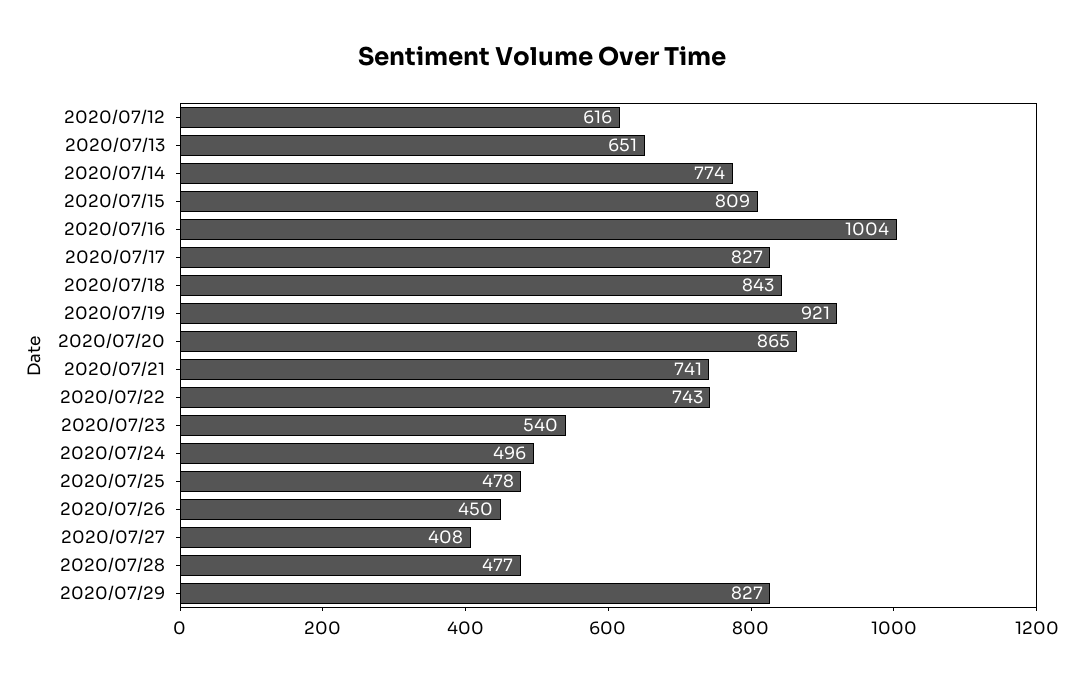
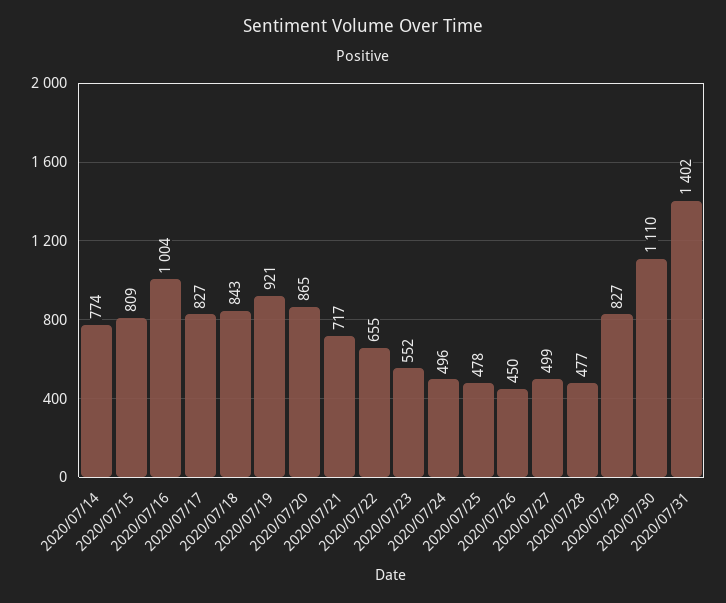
2020/07/12: 616 -> none
2020/07/13: 651 -> none
2020/07/21: 741 -> 717
2020/07/22: 743 -> 655
2020/07/23: 540 -> 552
2020/07/27: 408 -> 499
2020/07/30: none -> 1110
2020/07/31: none -> 1402

